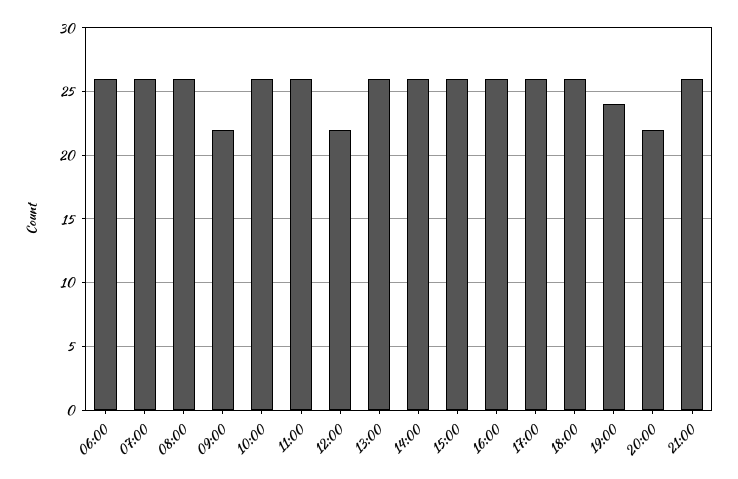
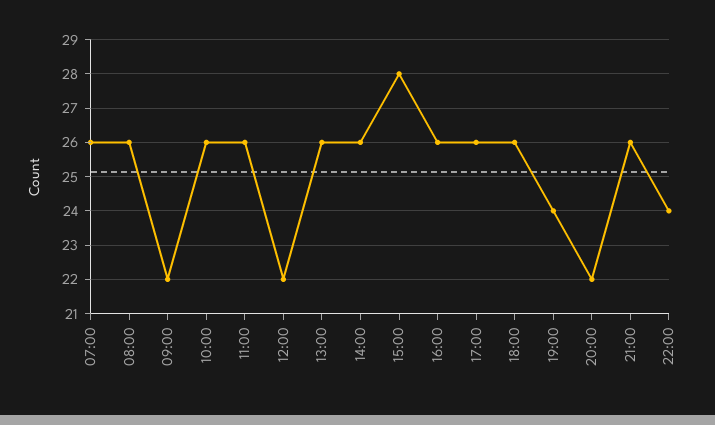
06:00: 26 -> none
15:00: 26 -> 28
22:00: none -> 24

